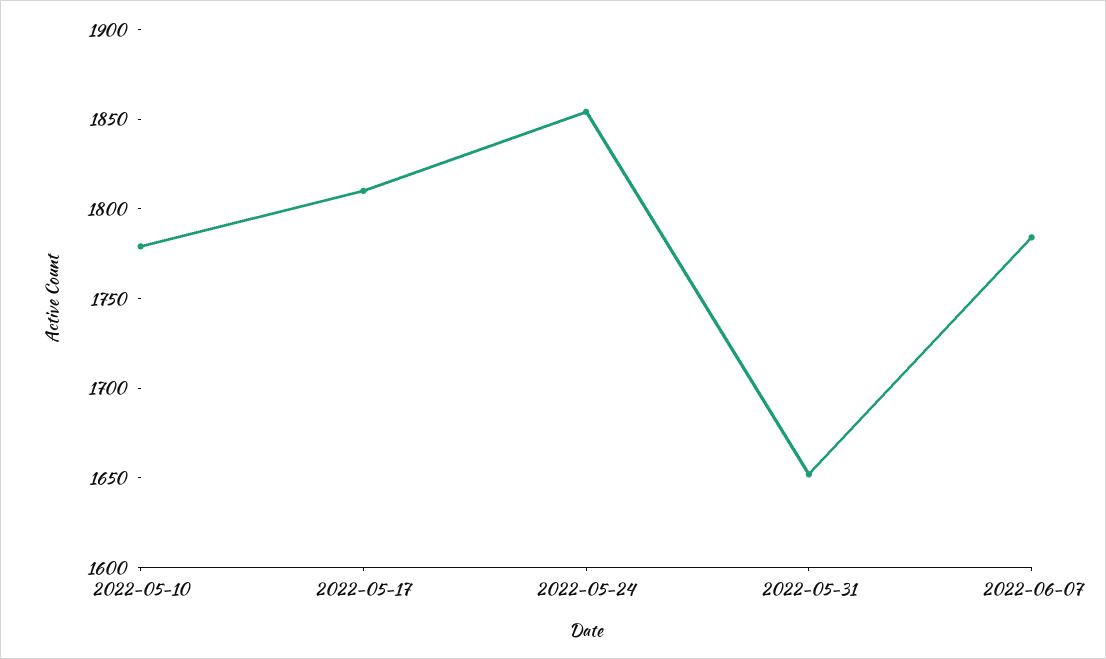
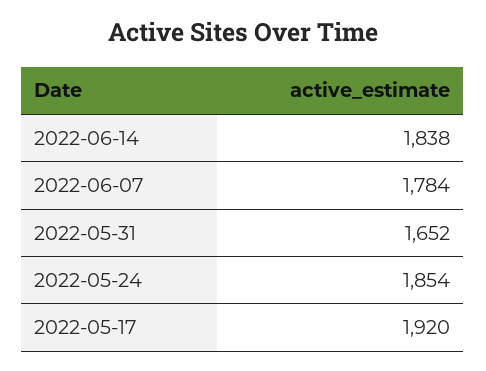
2022-05-10: 1780 -> none
2022-05-17: 1810 -> 1920
2022-06-14: none -> 1838

